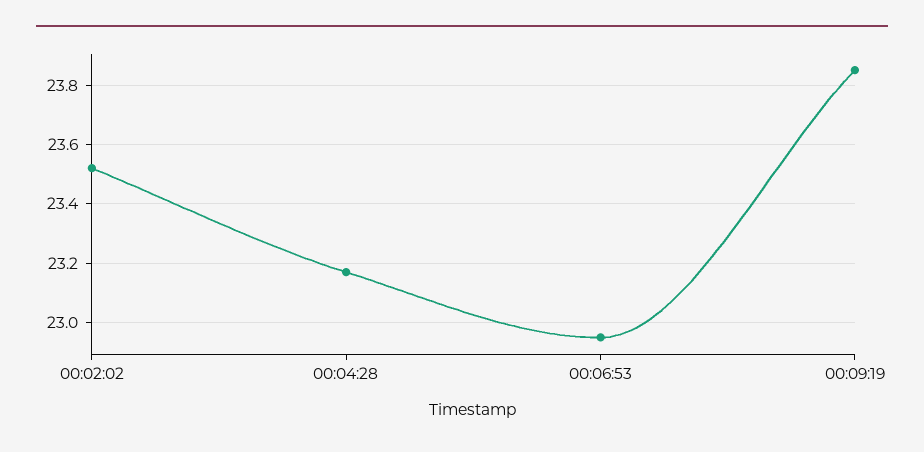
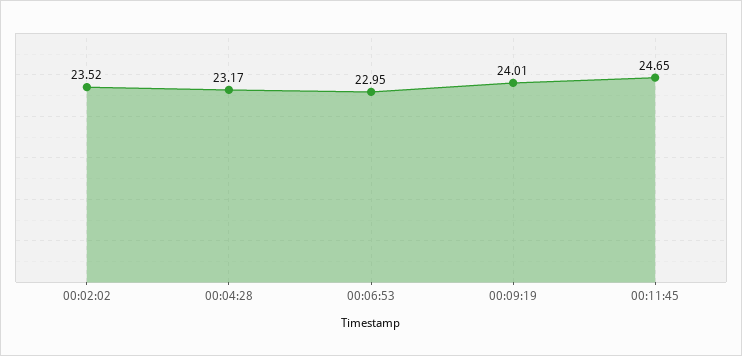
00:09:19: 23.85 -> 24.01
00:11:45: none -> 24.65

